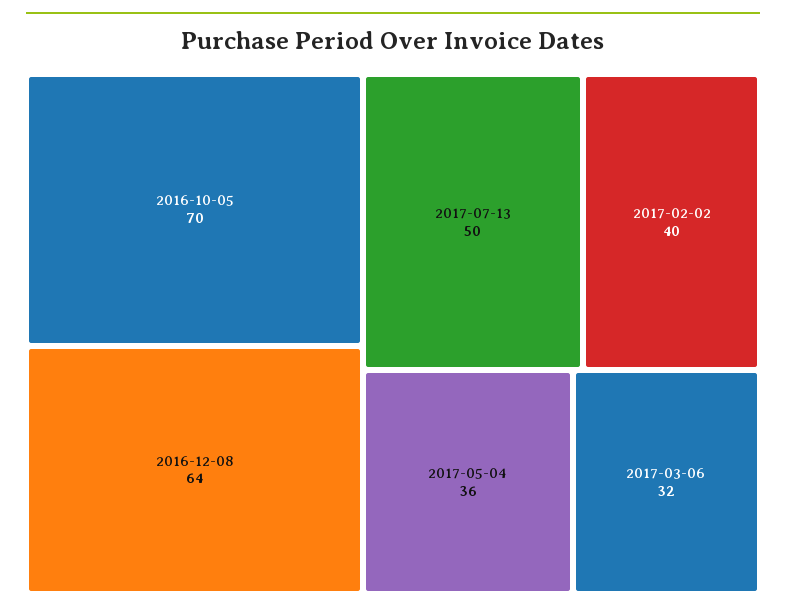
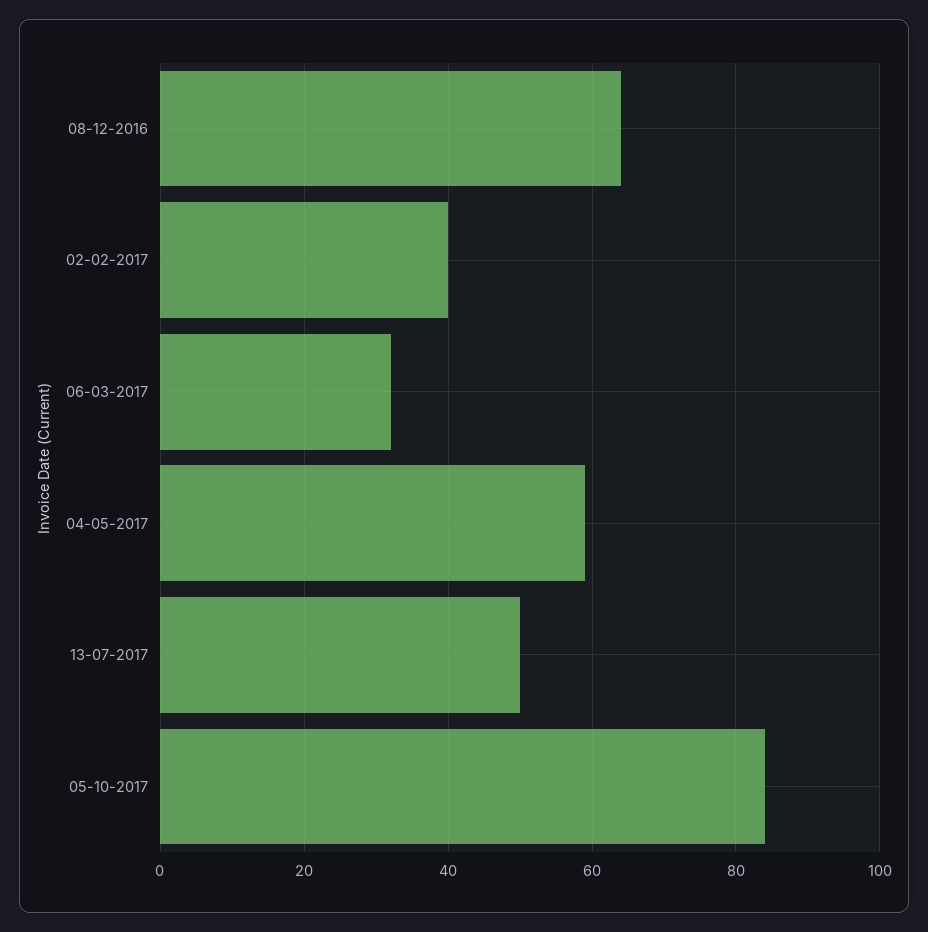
2016-10-05: 70 -> none
2017-05-04: 36 -> 60
05-10-2017: none -> 85

